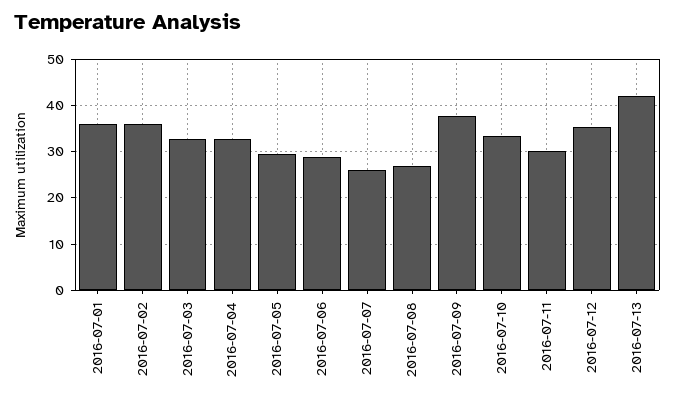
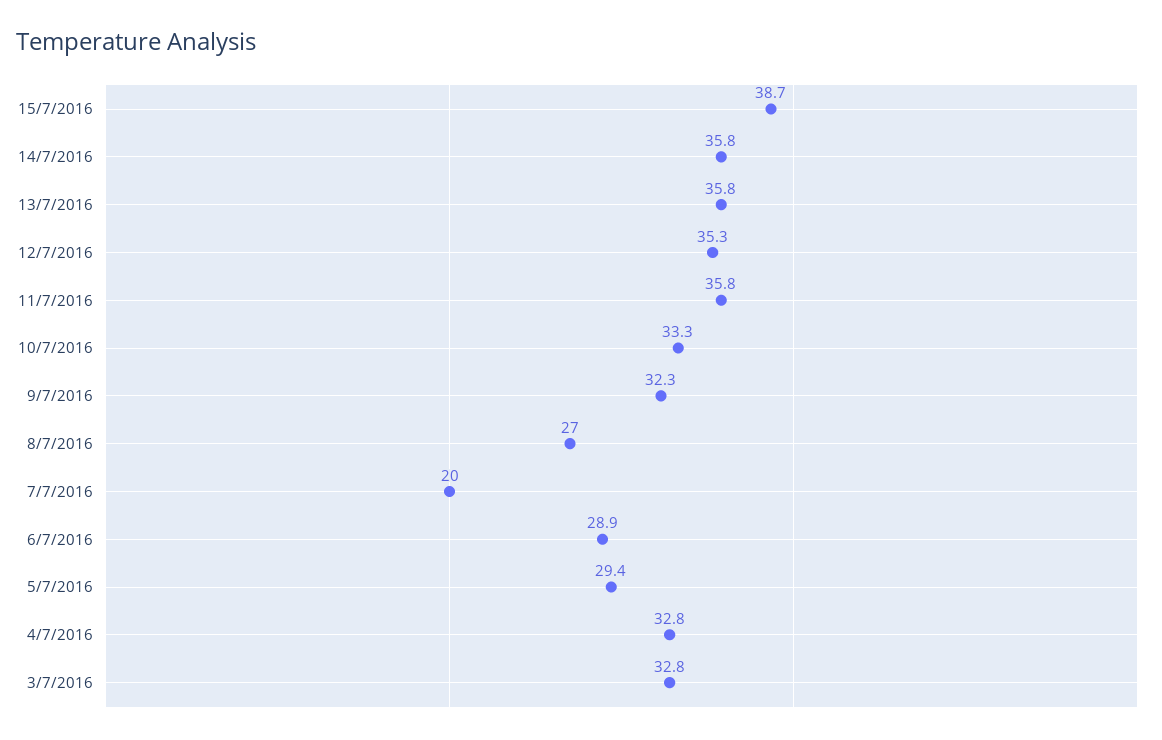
2016-07-01: 36 -> none
2016-07-02: 36 -> none
2016-07-07: 26 -> 20
2016-07-09: 38 -> 32.3
2016-07-11: 30 -> 35.8
2016-07-13: 42 -> 35.8
15/7/2016: none -> 38.7
14/7/2016: none -> 35.8

